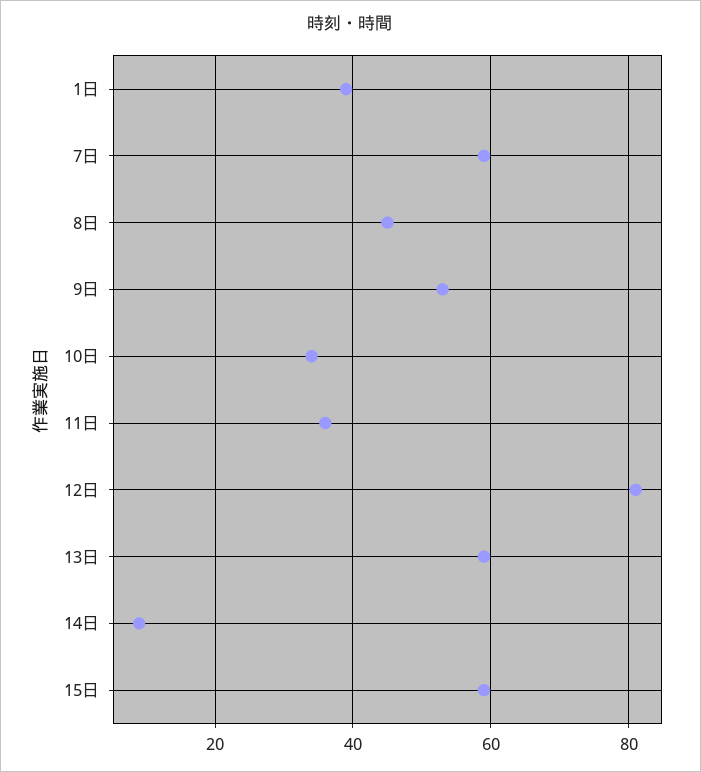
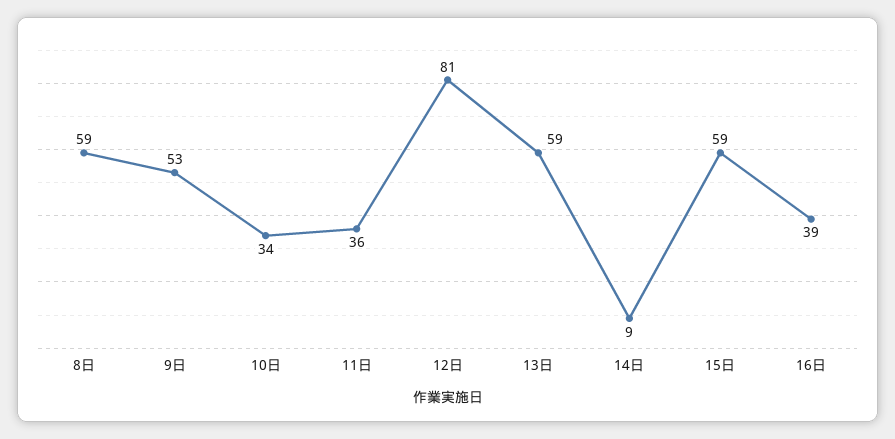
1日: 40 -> none
7日: 60 -> none
8日: 45 -> 59
16日: none -> 39

